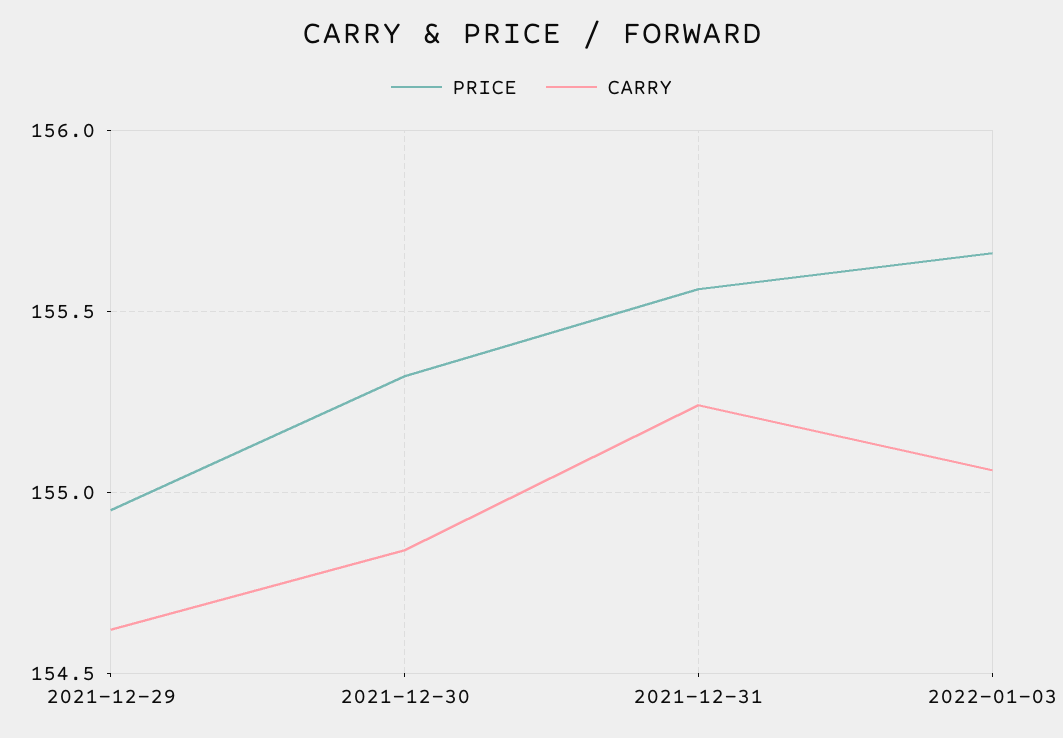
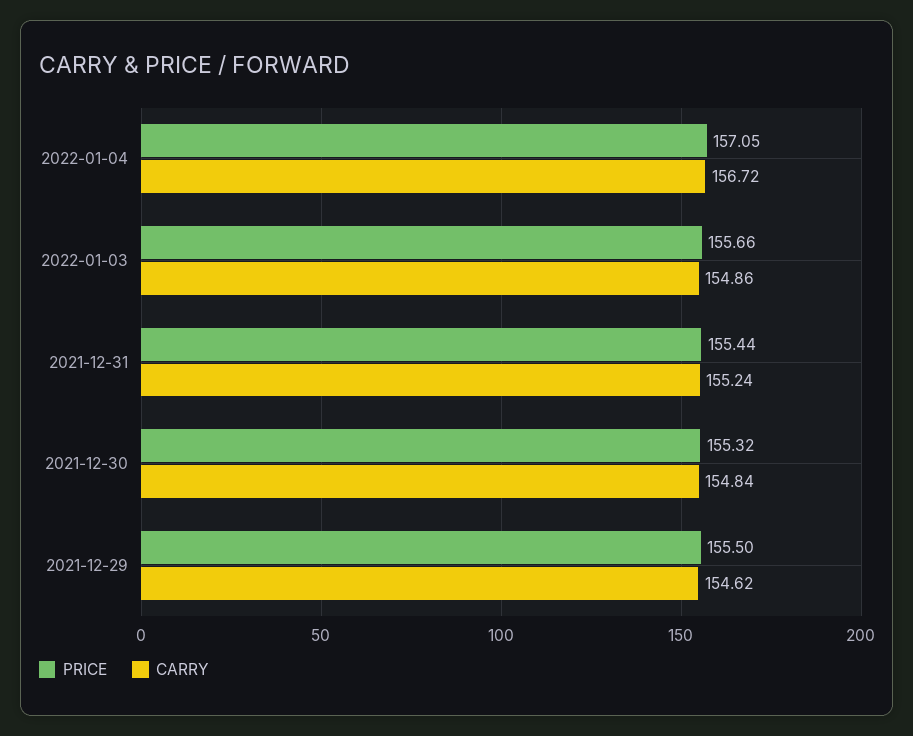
PRICE, 2021-12-29: 154.95 -> 155.5
PRICE, 2021-12-31: 155.55 -> 155.44
CARRY, 2022-01-03: 155.05 -> 154.86
PRICE, 2022-01-04: none -> 157.05
CARRY, 2022-01-04: none -> 156.72

